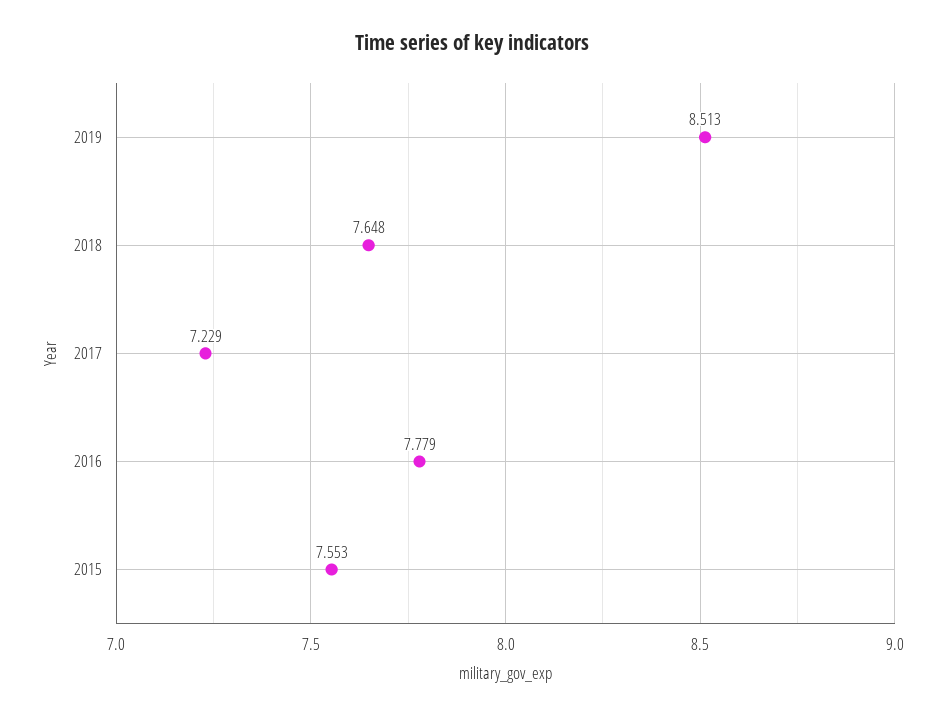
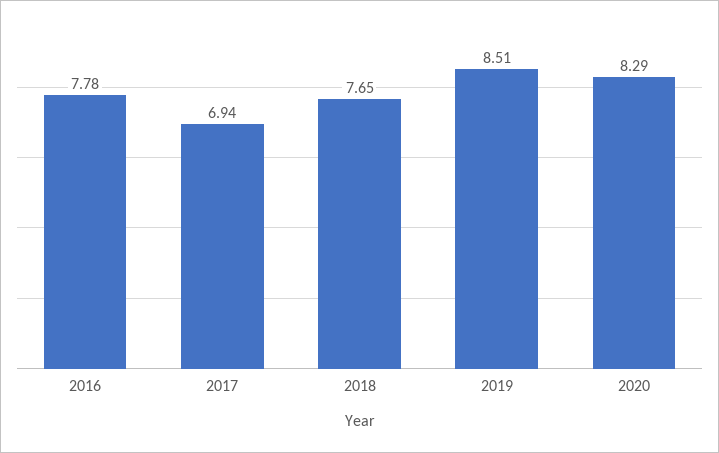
2017: 7.229 -> 6.94
2015: 7.553 -> none
2020: none -> 8.29

